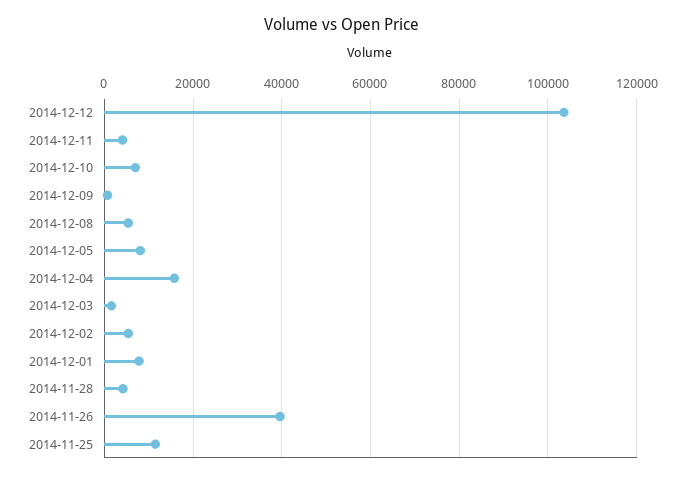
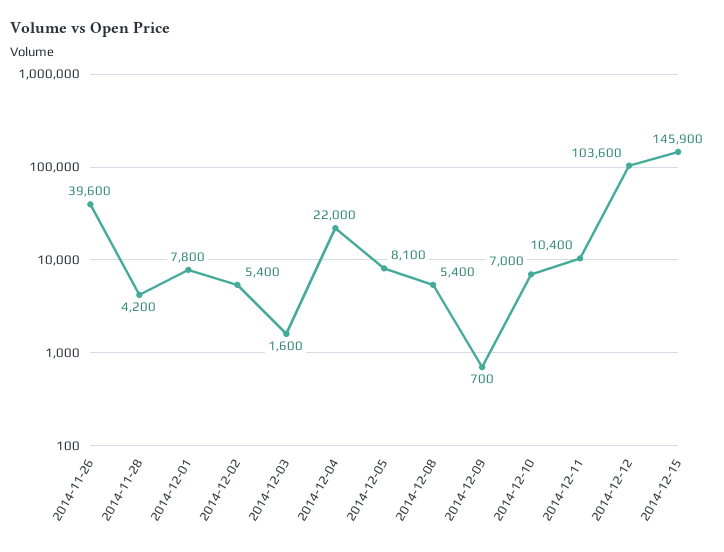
2014-12-11: 4000 -> 10400
2014-12-04: 16000 -> 22000
2014-11-25: 12000 -> none
2014-12-15: none -> 145900

